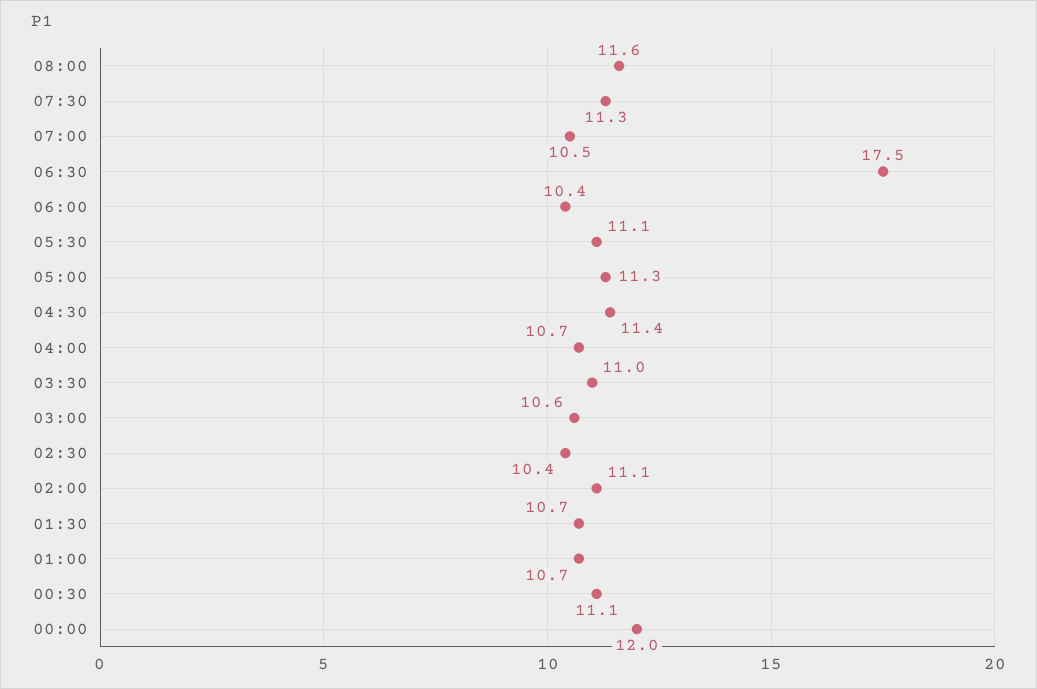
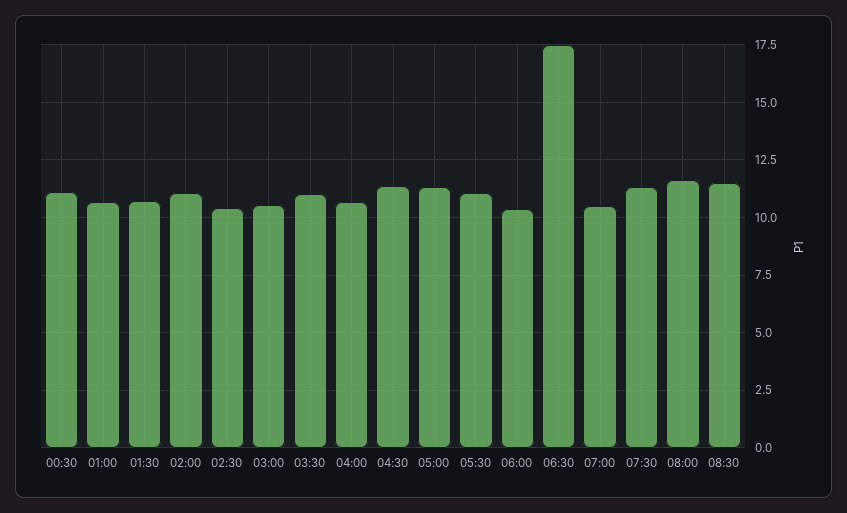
00:00: 12 -> none
08:30: none -> 11.5

